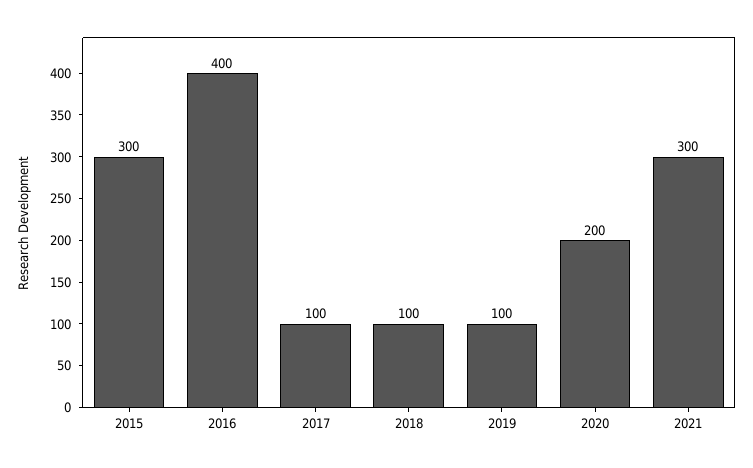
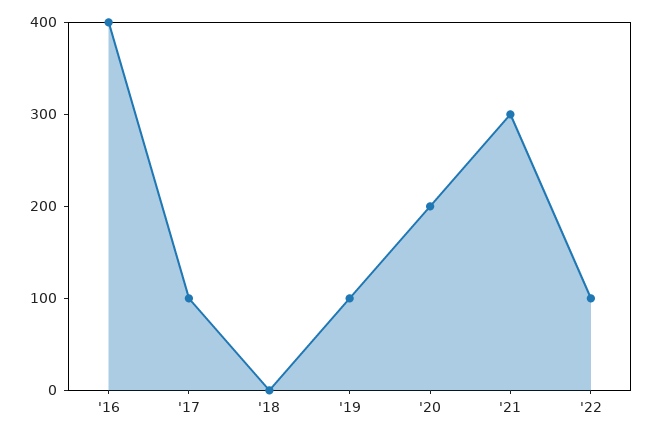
2015: 300 -> none
2018: 100 -> 0
'22: none -> 100

